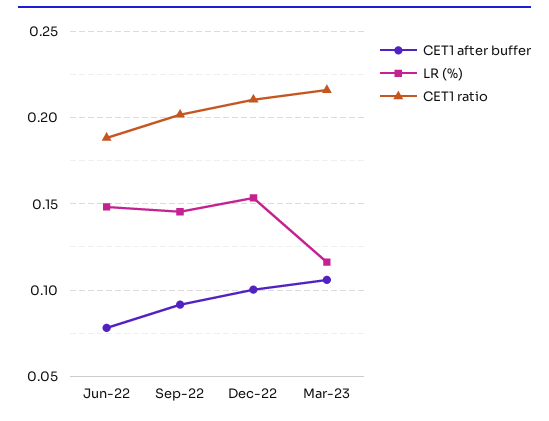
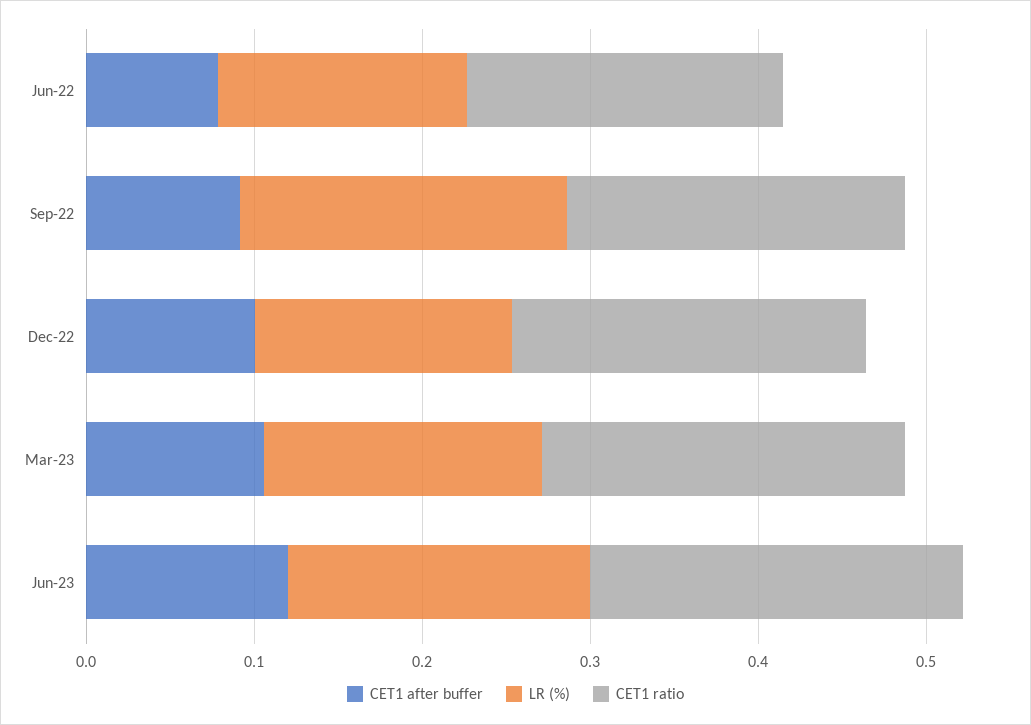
LR (%), Sep-22: 0.145 -> 0.2
LR (%), Mar-23: 0.115 -> 0.16
CET1 after buffer, Jun-23: none -> 0.12
LR (%), Jun-23: none -> 0.18
CET1 ratio, Jun-23: none -> 0.22

